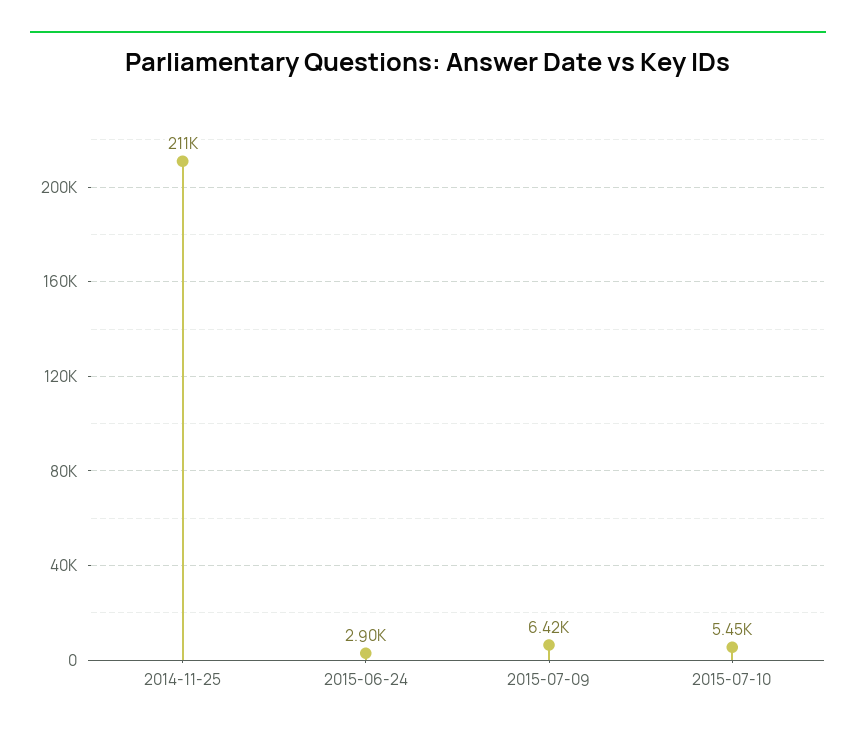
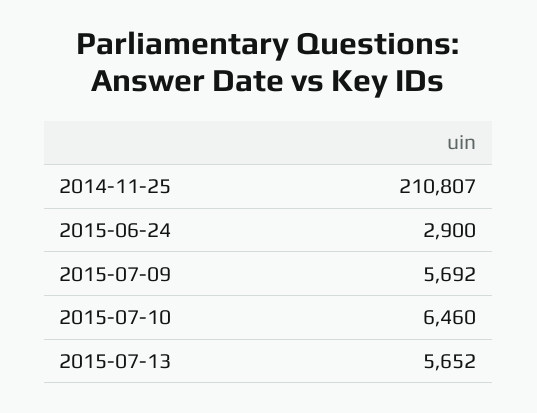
2015-07-09: 6420 -> 5692
2015-07-10: 5450 -> 6460
2015-07-13: none -> 5652

